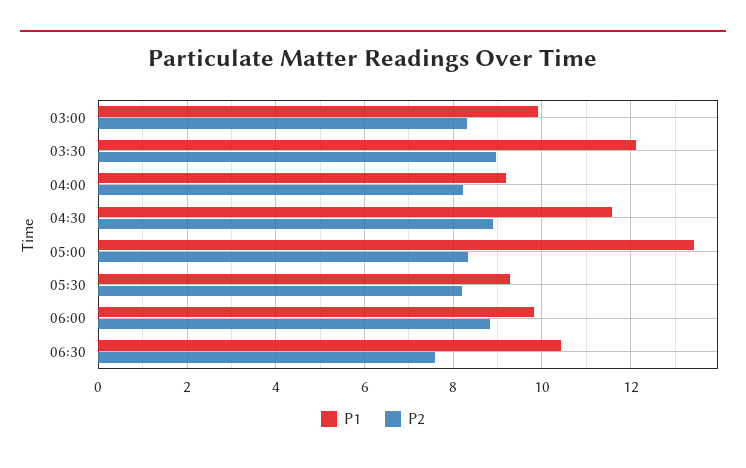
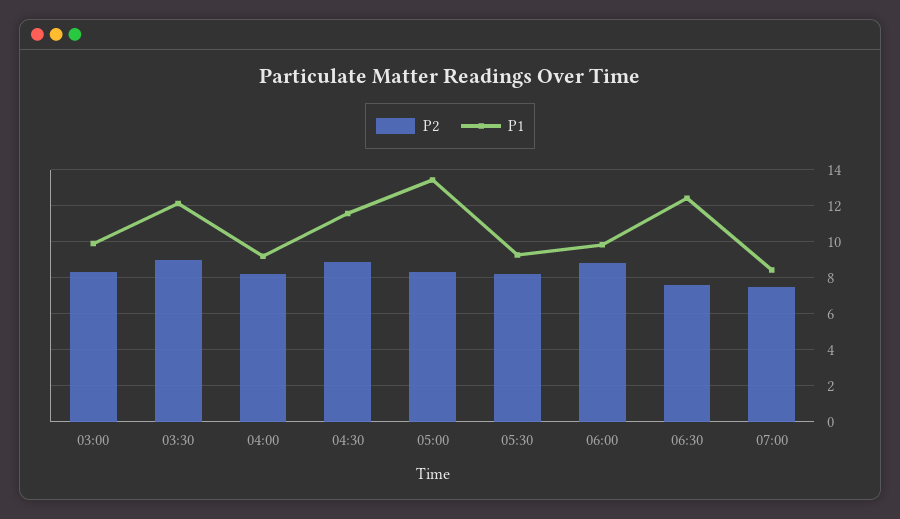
P1, 06:30: 10.4 -> 12.5
P2, 07:00: none -> 7.5
P1, 07:00: none -> 8.5

